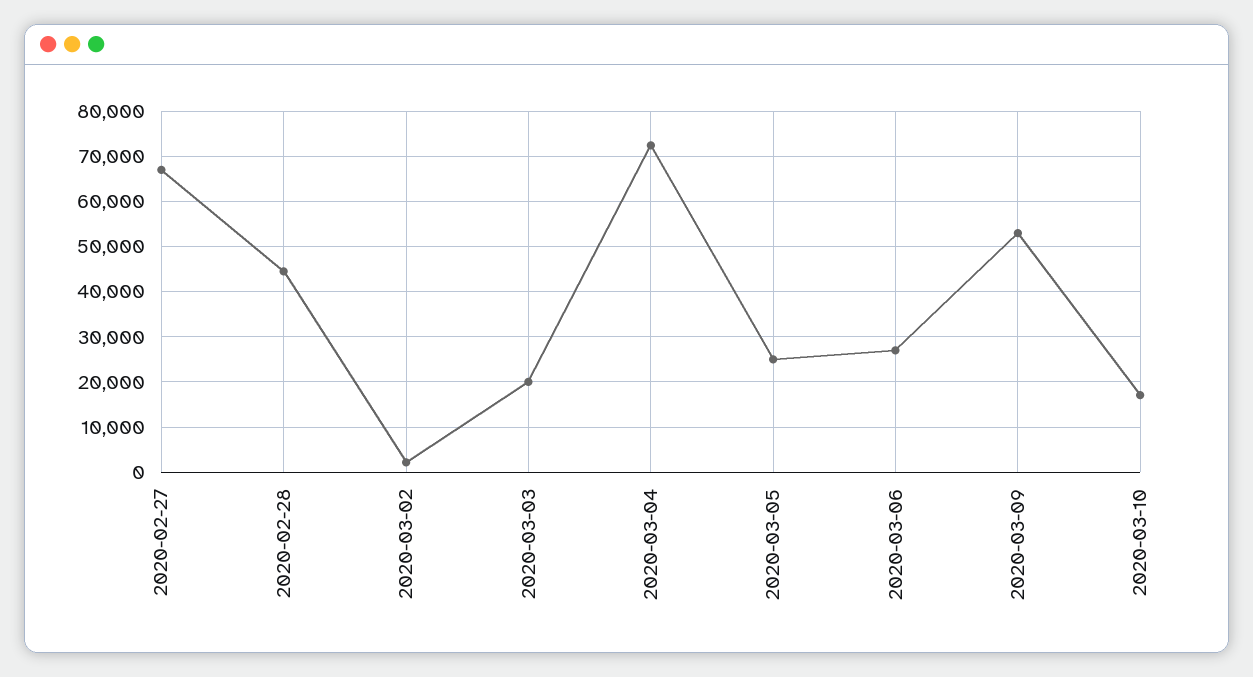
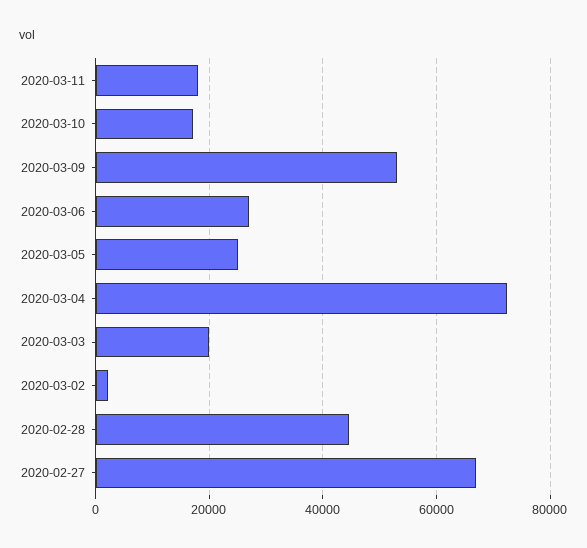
2020-03-11: none -> 18000

